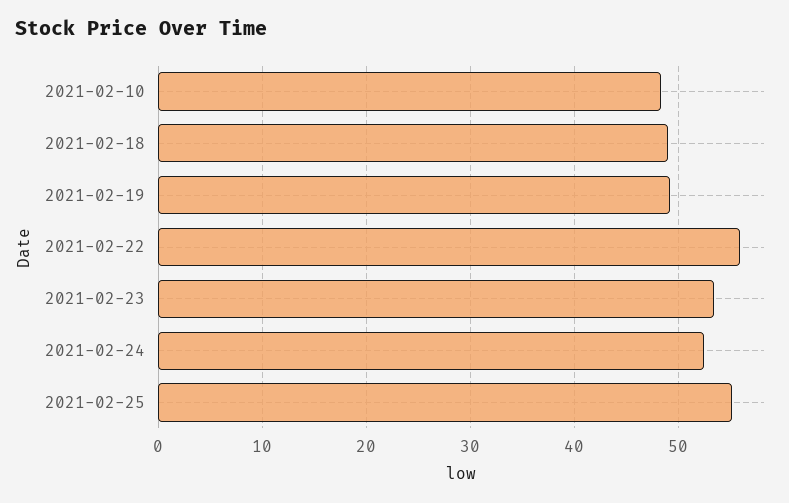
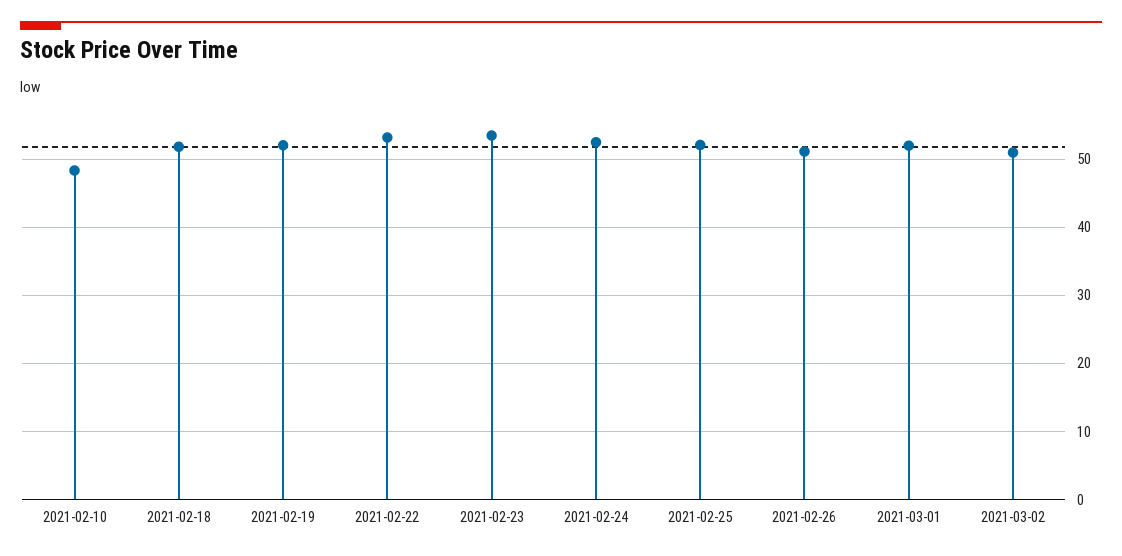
2021-02-18: 49 -> 52
2021-02-19: 49 -> 52
2021-02-22: 56 -> 53
2021-02-25: 55 -> 52
2021-02-26: none -> 51
2021-03-01: none -> 52
2021-03-02: none -> 51

